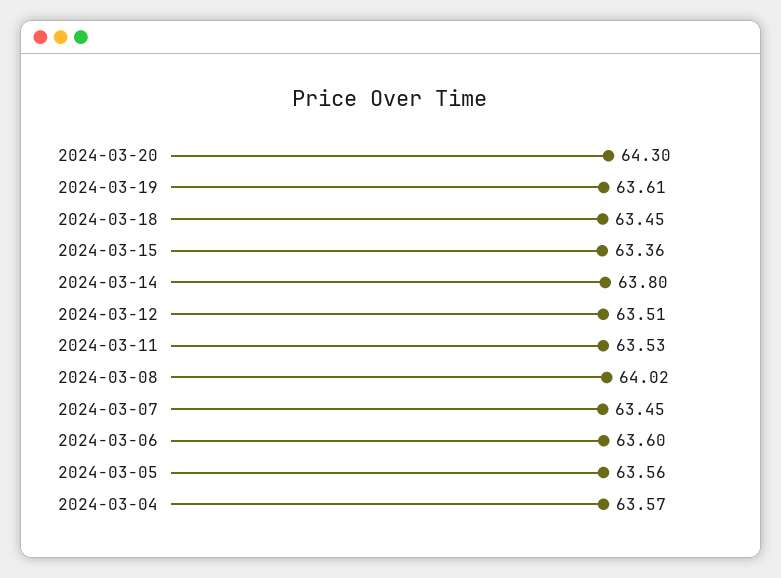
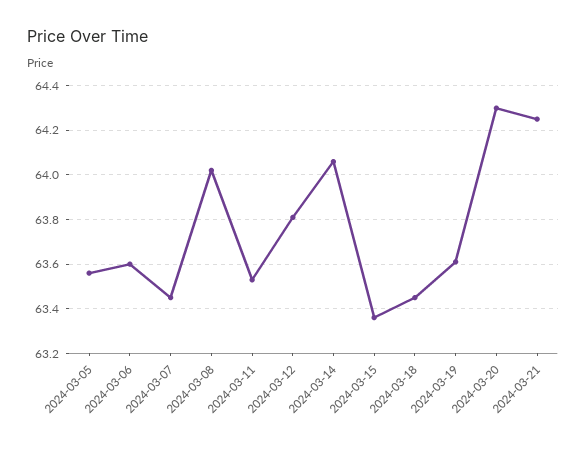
2024-03-14: 63.8 -> 64.05
2024-03-12: 63.51 -> 63.8
2024-03-04: 63.57 -> none
2024-03-21: none -> 64.25

